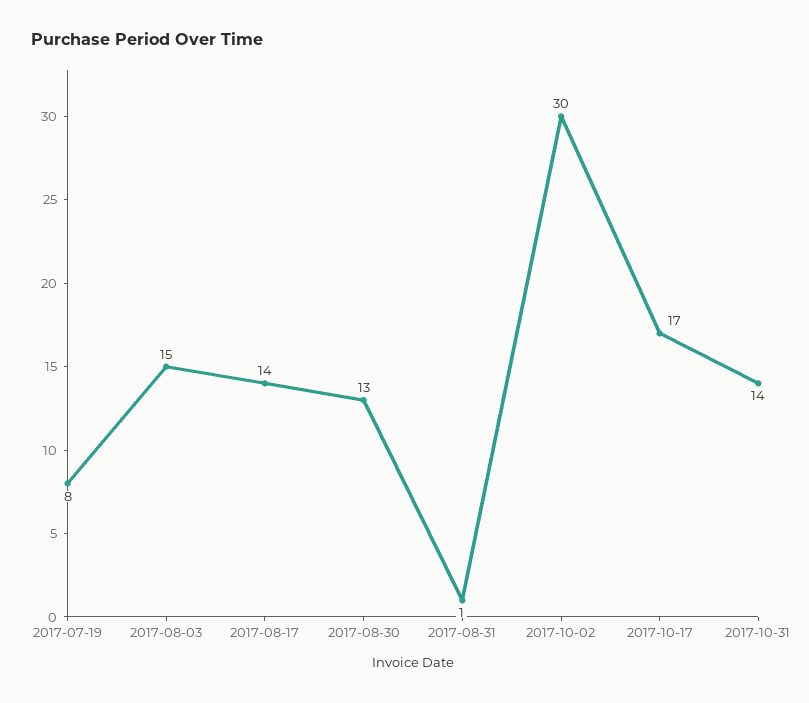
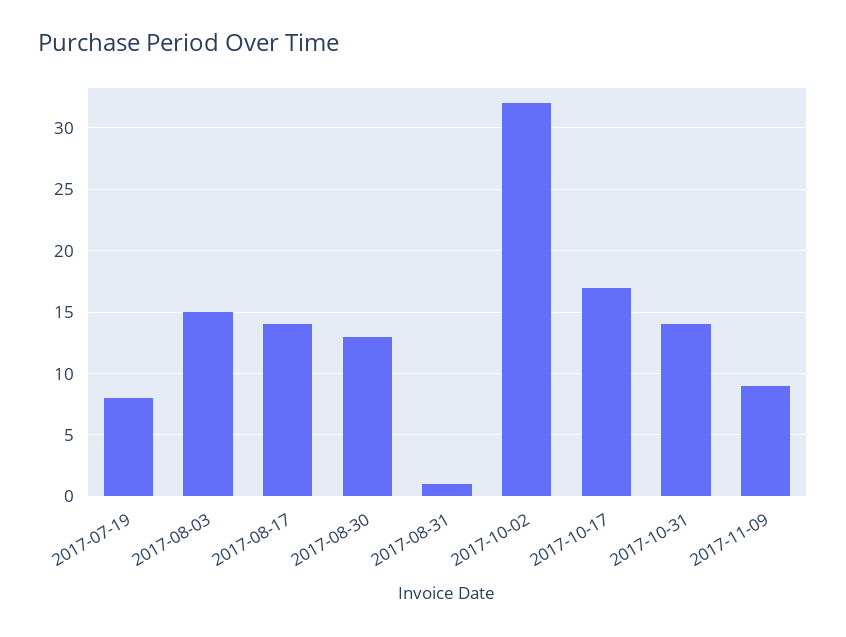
2017-10-02: 30 -> 32
2017-11-09: none -> 9

